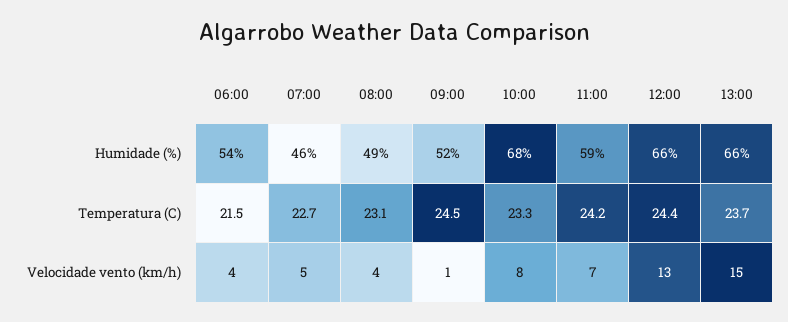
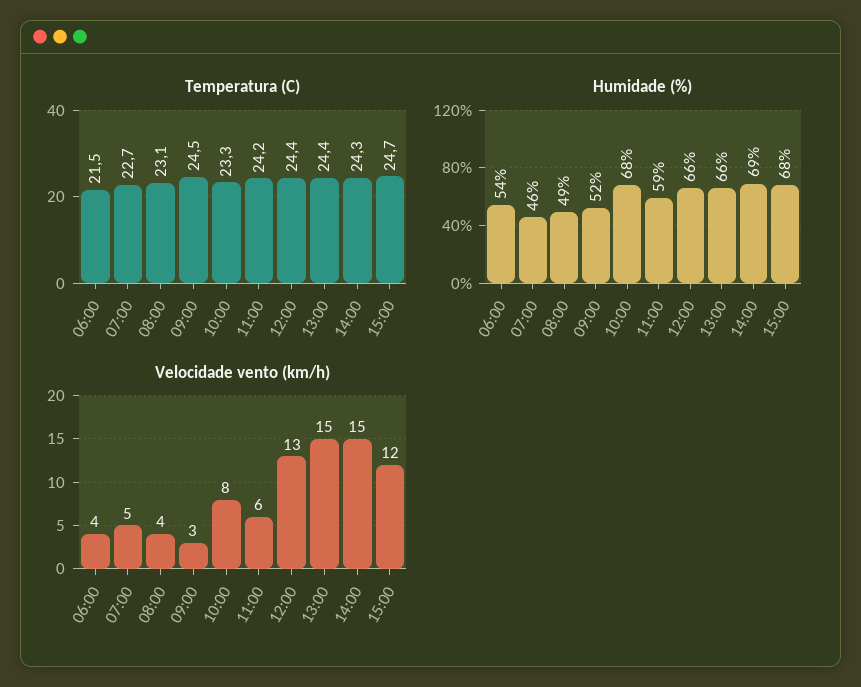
Temperatura (C), 13:00: 23.7 -> 24.4
Velocidade vento (km/h), 09:00: 1 -> 3
Velocidade vento (km/h), 11:00: 7 -> 6
Temperatura (C), 14:00: none -> 24.3
Temperatura (C), 15:00: none -> 24.7
Humidade (%), 14:00: none -> 69
Humidade (%), 15:00: none -> 68
Velocidade vento (km/h), 14:00: none -> 15
Velocidade vento (km/h), 15:00: none -> 12

